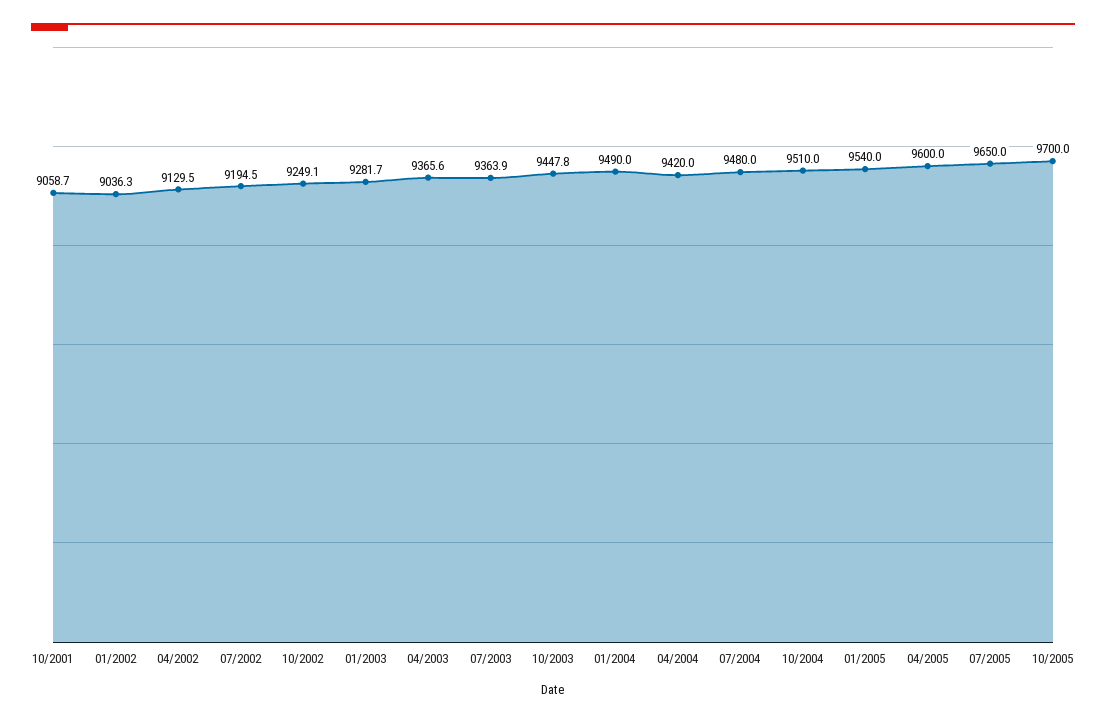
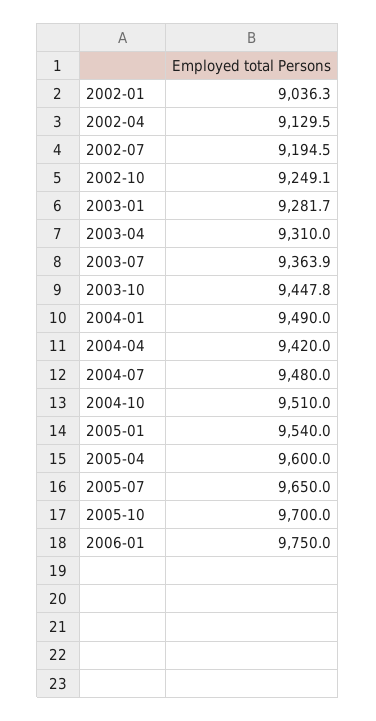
10/2001: 9058.7 -> none
04/2003: 9365.6 -> 9310
2006-01: none -> 9750

